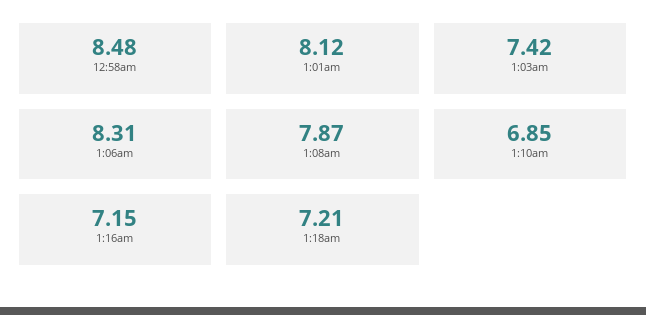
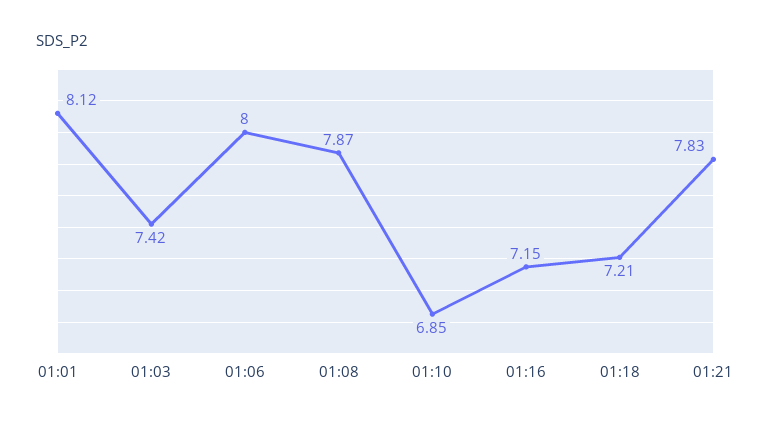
12:58am: 8.48 -> none
1:06am: 8.31 -> 8
01:21: none -> 7.83

